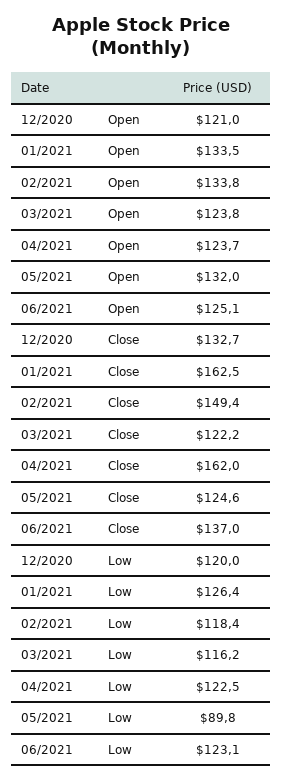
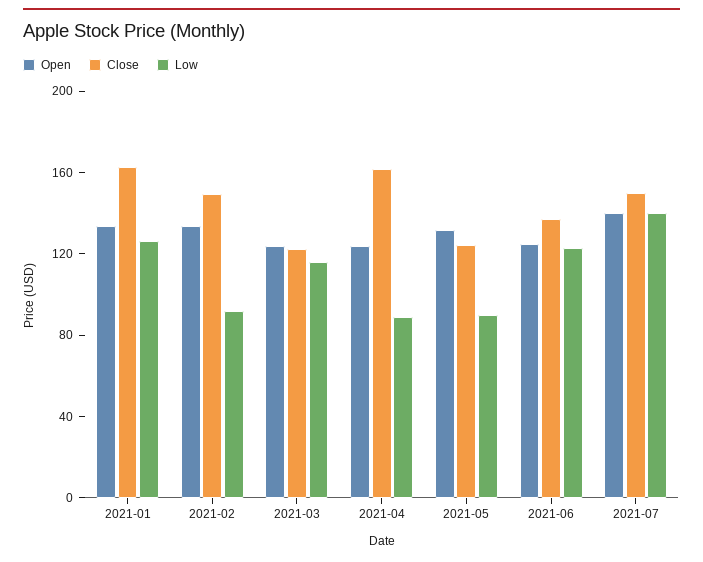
Open, 12/2020: 121 -> none
Close, 12/2020: 132.7 -> none
Low, 12/2020: 120 -> none
Low, 02/2021: 118.4 -> 90
Low, 04/2021: 122.5 -> 90
Open, 2021-07: none -> 140
Close, 2021-07: none -> 150
Low, 2021-07: none -> 140

